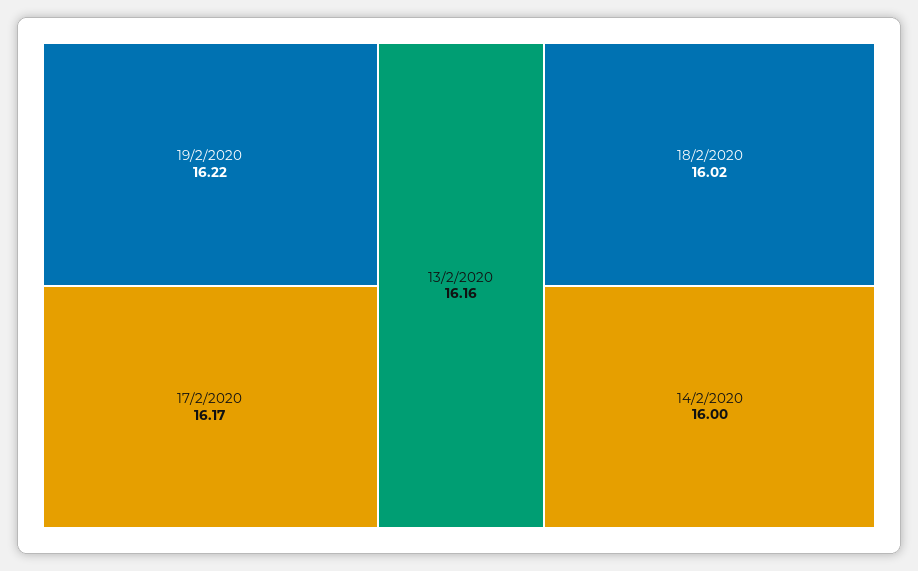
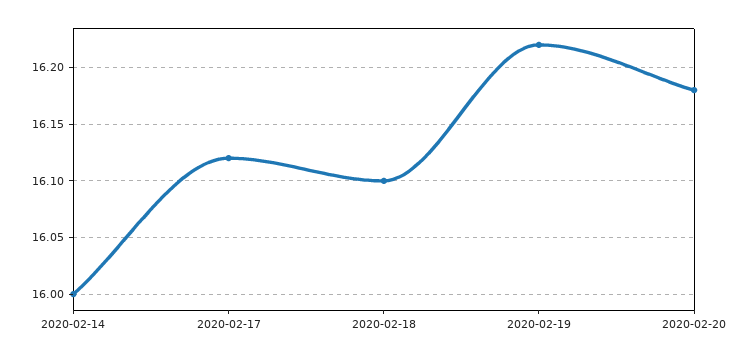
17/2/2020: 16.17 -> 16.12
13/2/2020: 16.16 -> none
18/2/2020: 16.02 -> 16.1
2020-02-20: none -> 16.18

